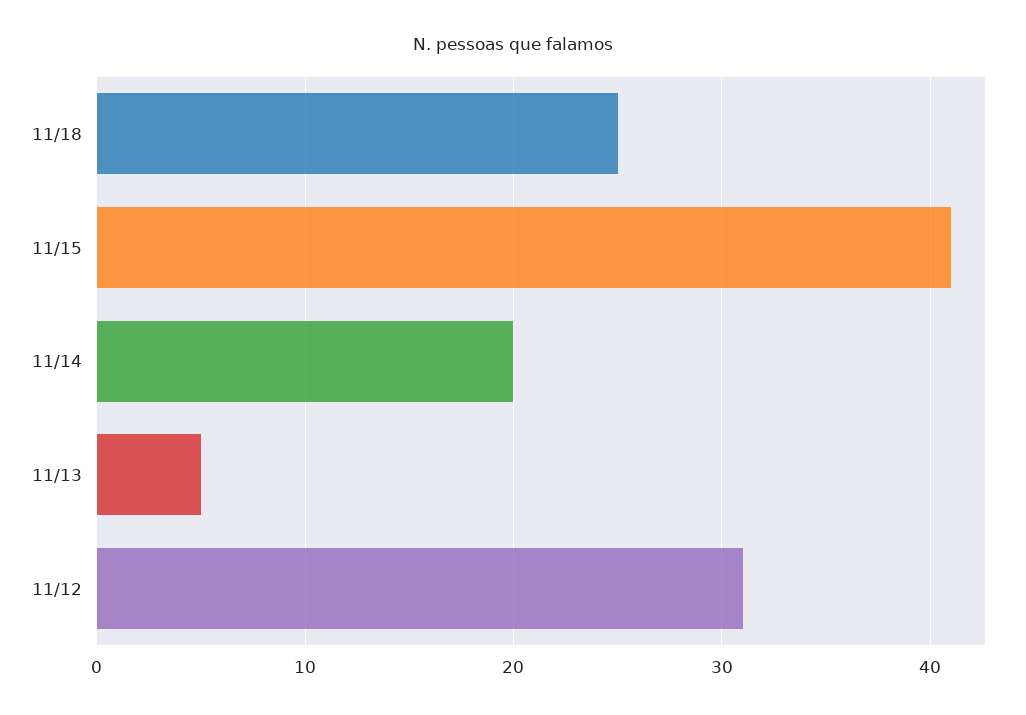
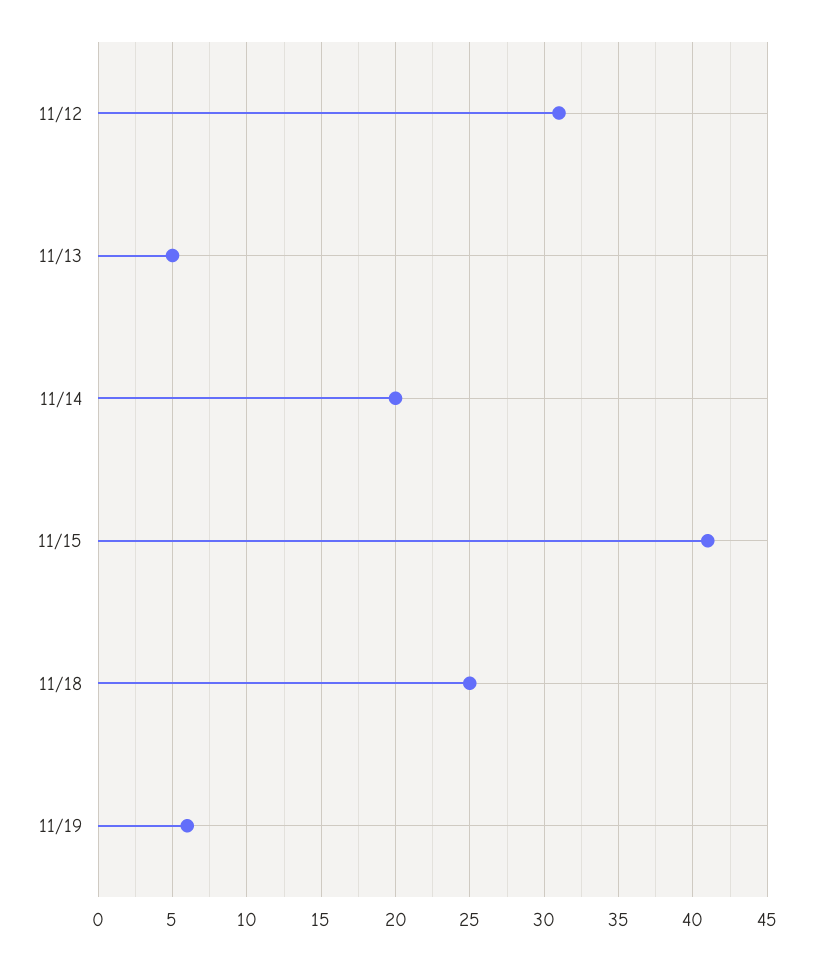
11/19: none -> 6

